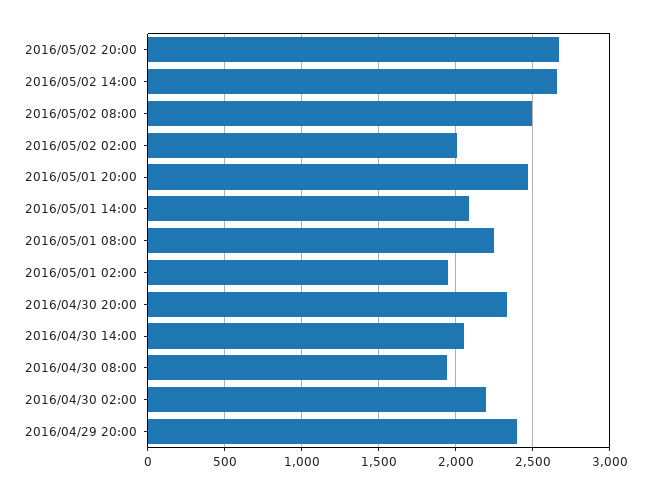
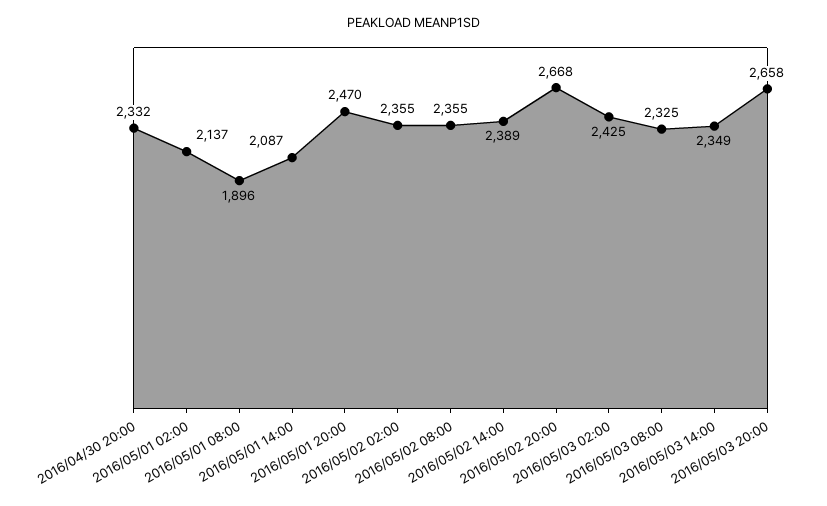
2016/05/02 14:00: 2650 -> 2389
2016/05/02 08:00: 2500 -> 2355
2016/05/02 02:00: 2000 -> 2355
2016/05/01 08:00: 2250 -> 1896
2016/05/01 02:00: 1950 -> 2137
2016/04/30 14:00: 2050 -> none
2016/04/30 08:00: 1950 -> none
2016/04/30 02:00: 2200 -> none
2016/04/29 20:00: 2400 -> none
2016/05/03 02:00: none -> 2425
2016/05/03 08:00: none -> 2325
2016/05/03 14:00: none -> 2349
2016/05/03 20:00: none -> 2658

